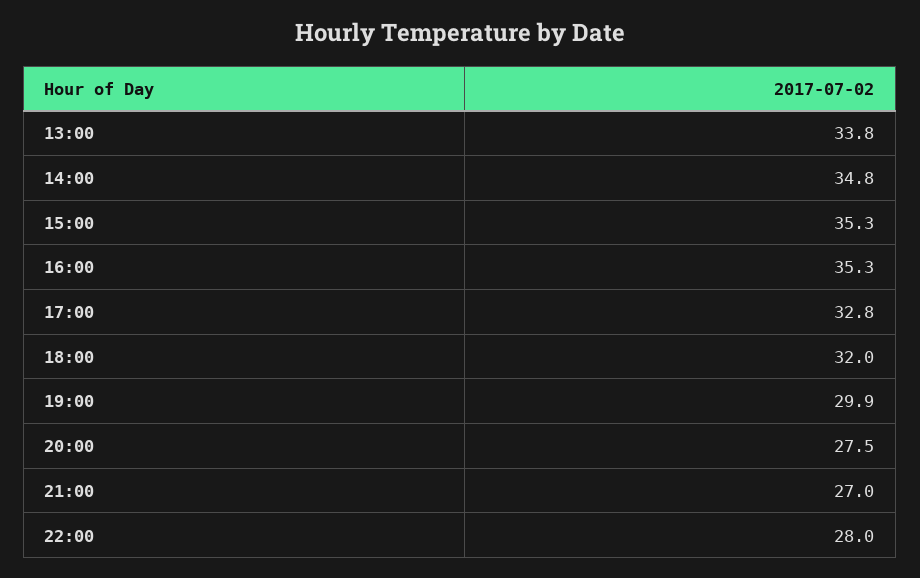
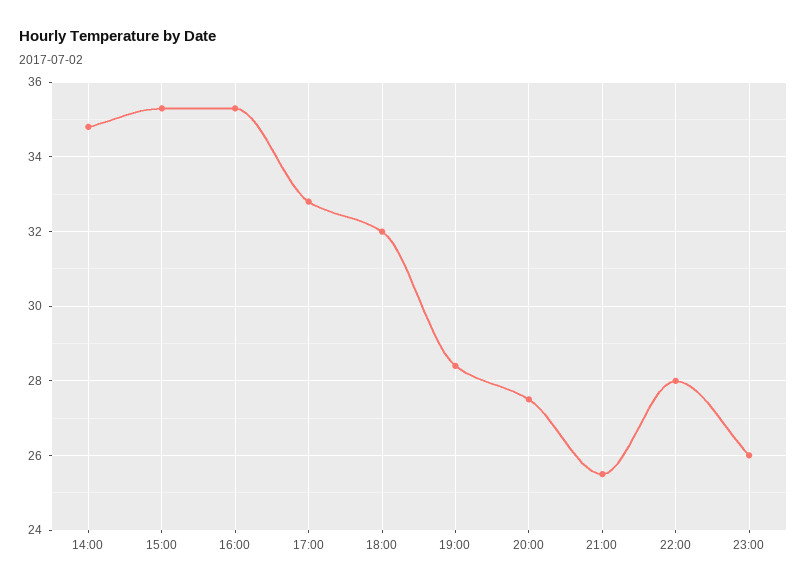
13:00: 33.8 -> none
19:00: 29.9 -> 28.5
21:00: 27 -> 25.5
23:00: none -> 26

